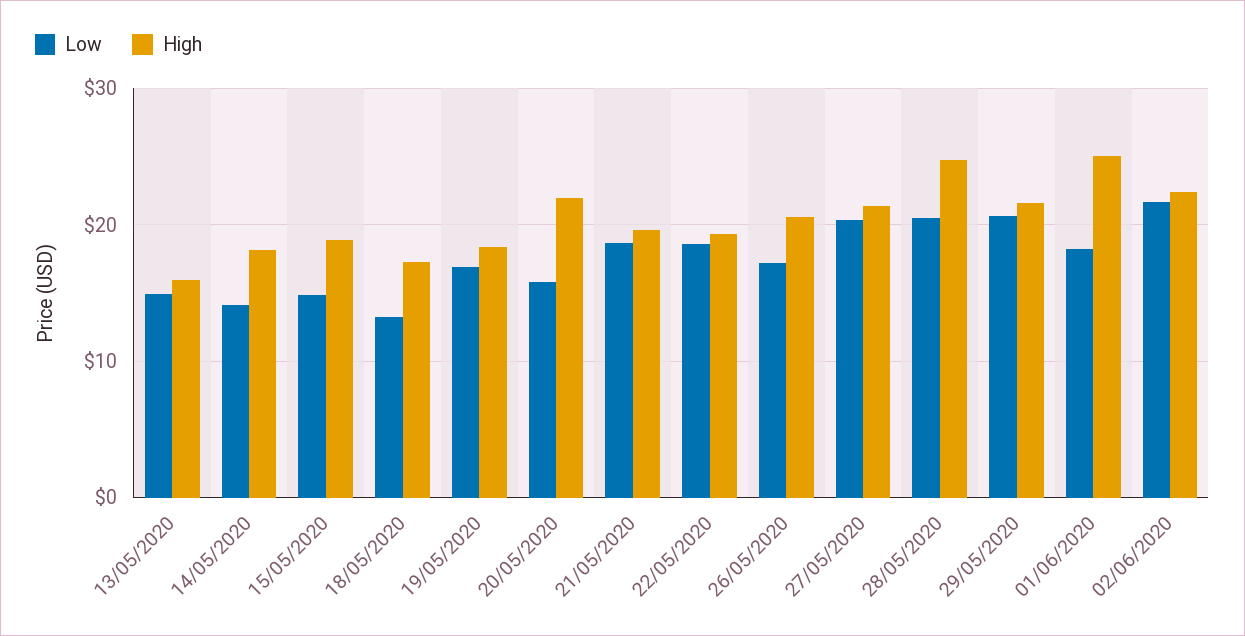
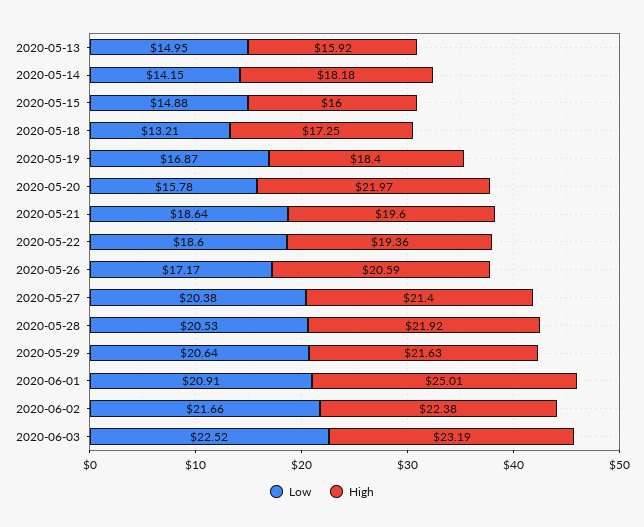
High, 15/05/2020: 19 -> 16
High, 28/05/2020: 25 -> 21.92
Low, 01/06/2020: 18 -> 20.91
Low, 2020-06-03: none -> 22.52
High, 2020-06-03: none -> 23.19

